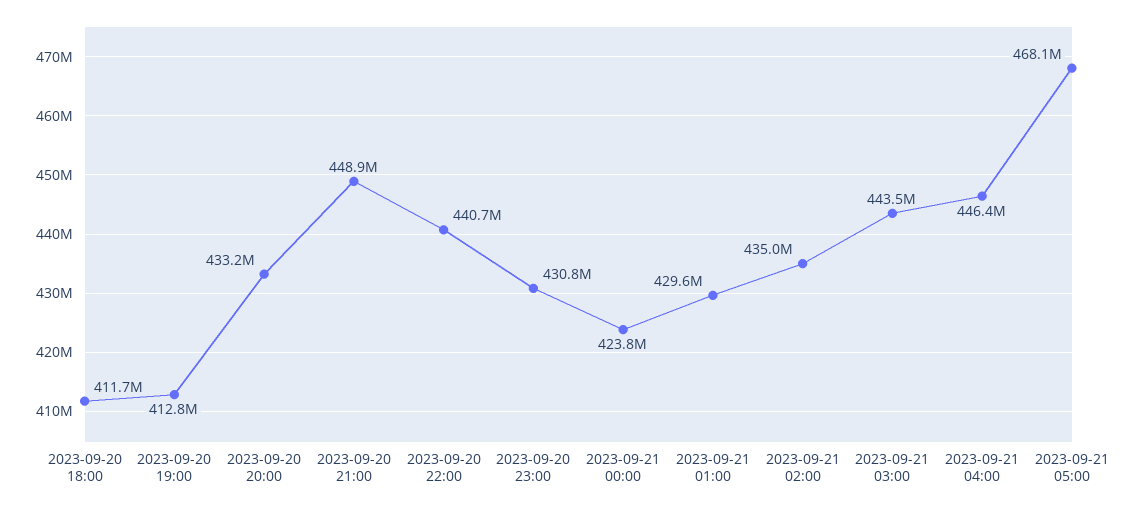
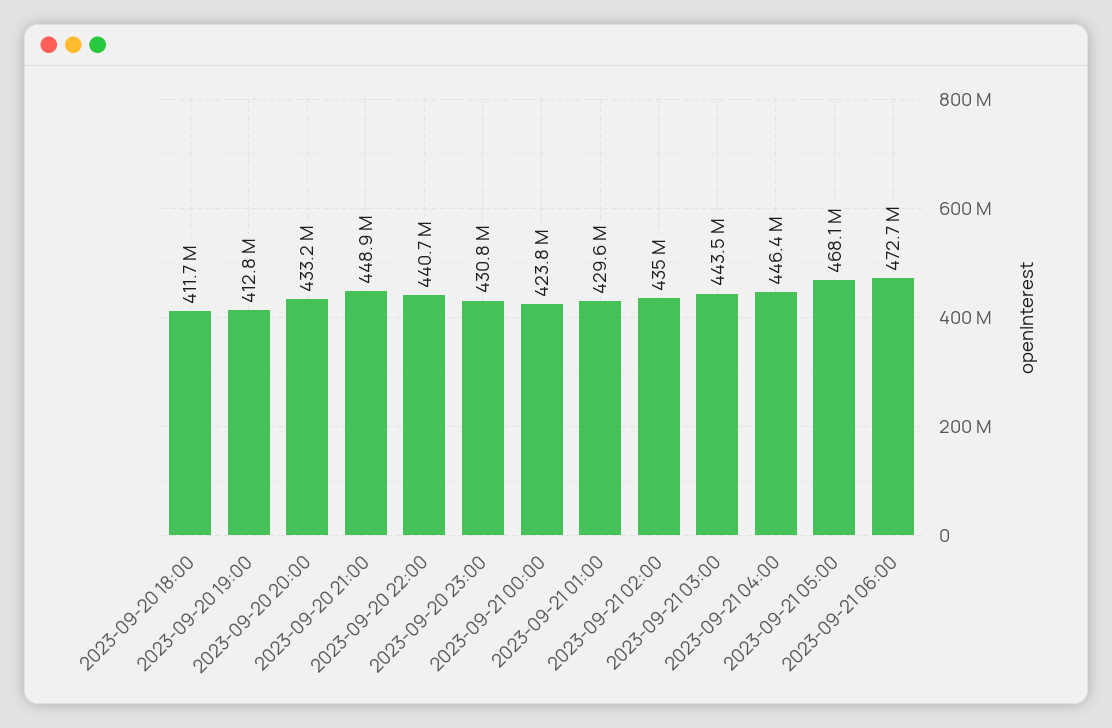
2023-09-21 06:00: none -> 472700000

